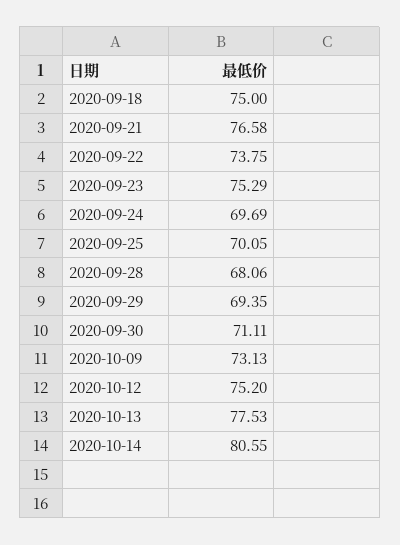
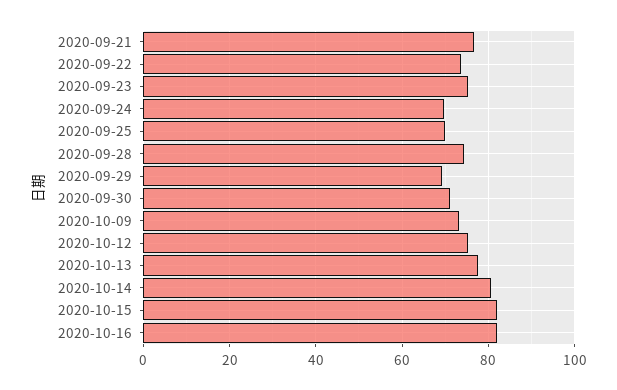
2020-09-18: 75 -> none
2020-09-28: 68.06 -> 74
2020-10-15: none -> 82
2020-10-16: none -> 82

